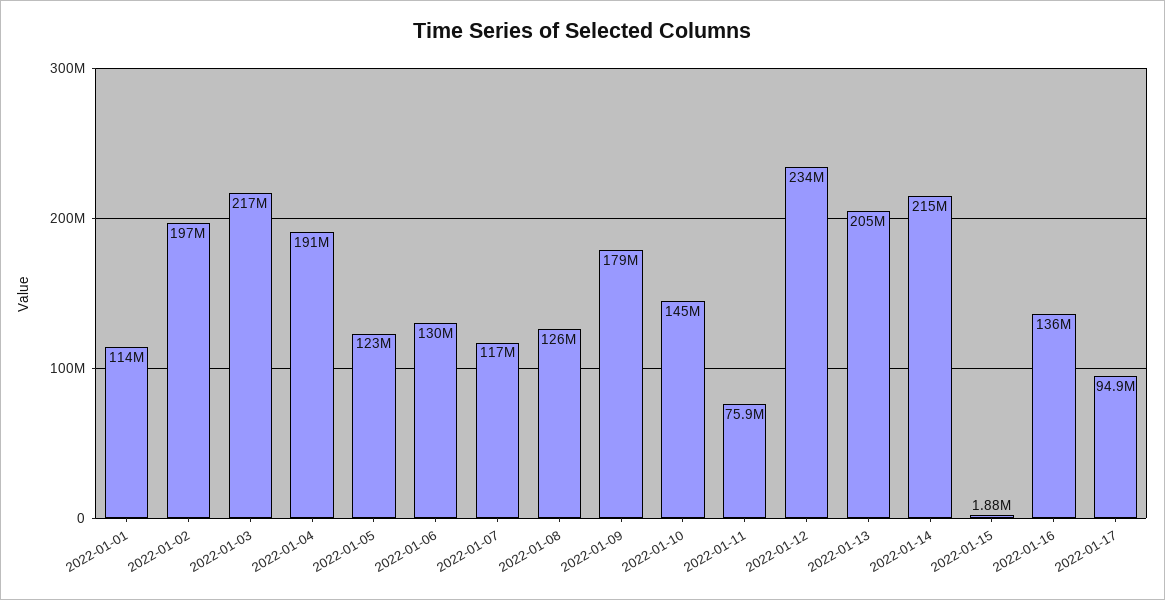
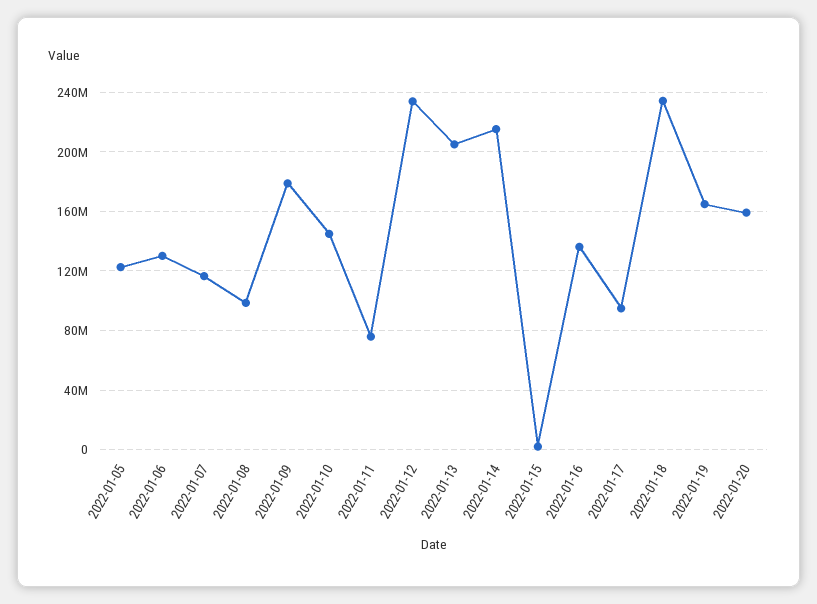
2022-01-01: 114000000 -> none
2022-01-02: 197000000 -> none
2022-01-03: 217000000 -> none
2022-01-04: 191000000 -> none
2022-01-08: 126000000 -> 100000000
2022-01-18: none -> 235000000
2022-01-19: none -> 165000000
2022-01-20: none -> 160000000

